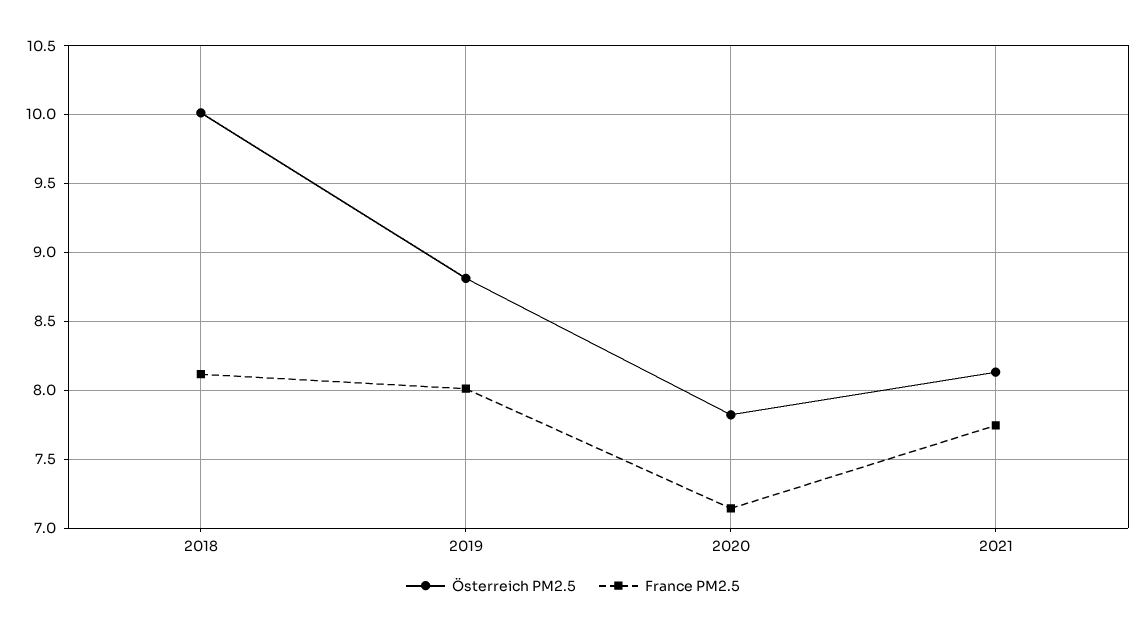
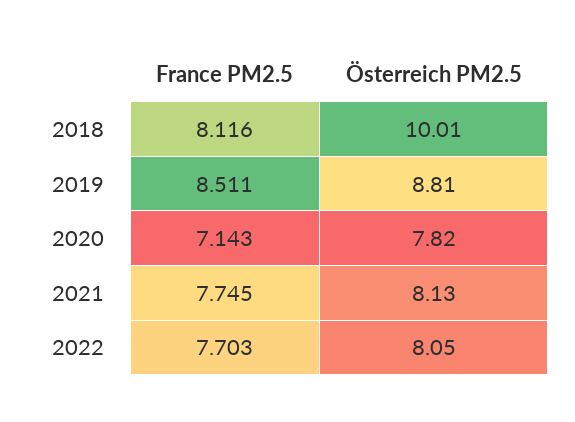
France PM2.5, 2019: 8 -> 8.511
France PM2.5, 2022: none -> 7.703
Österreich PM2.5, 2022: none -> 8.05

